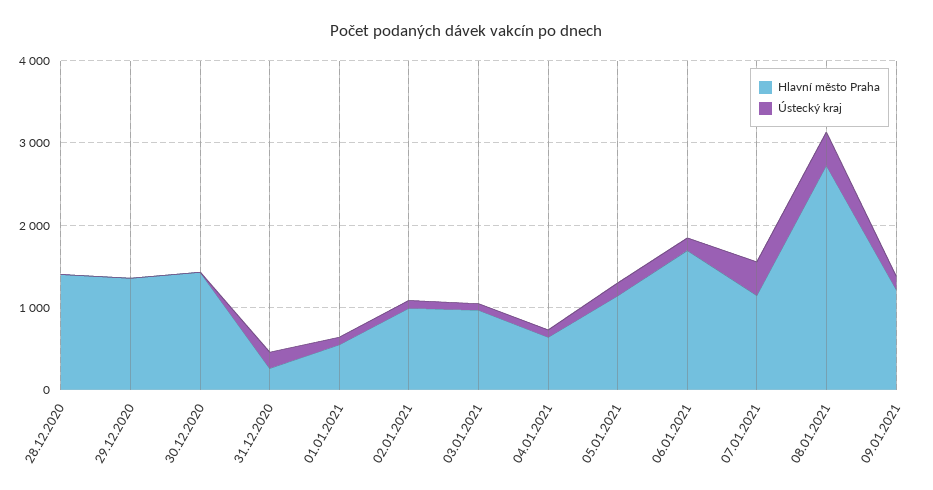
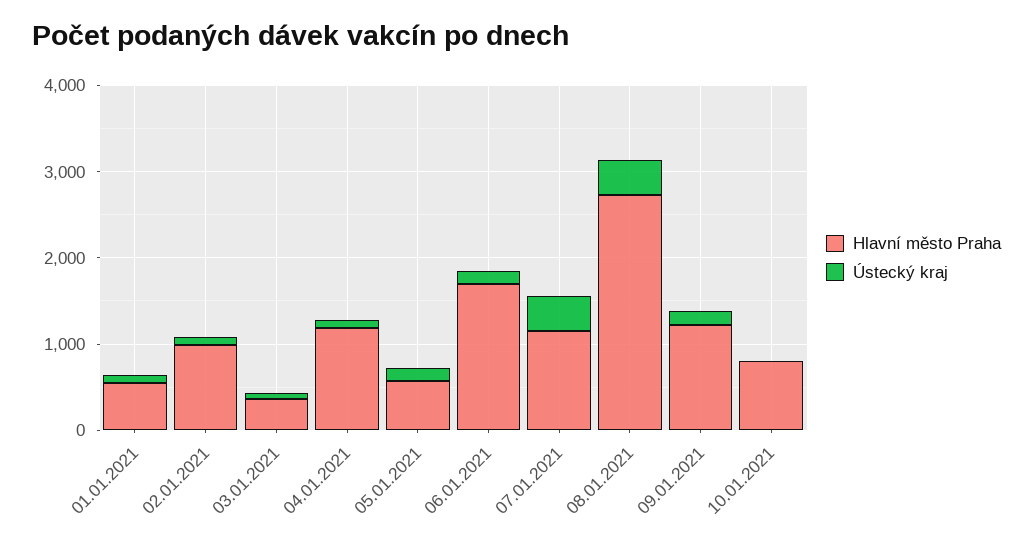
Hlavní město Praha, 28.12.2020: 1400 -> none
Ústecký kraj, 28.12.2020: 0 -> none
Hlavní město Praha, 29.12.2020: 1400 -> none
Ústecký kraj, 29.12.2020: 0 -> none
Hlavní město Praha, 30.12.2020: 1400 -> none
Ústecký kraj, 30.12.2020: 0 -> none
Hlavní město Praha, 31.12.2020: 200 -> none
Ústecký kraj, 31.12.2020: 200 -> none
Hlavní město Praha, 03.01.2021: 1000 -> 400
Hlavní město Praha, 04.01.2021: 600 -> 1200
Hlavní město Praha, 05.01.2021: 1200 -> 600
Hlavní město Praha, 10.01.2021: none -> 800
Ústecký kraj, 10.01.2021: none -> 0

